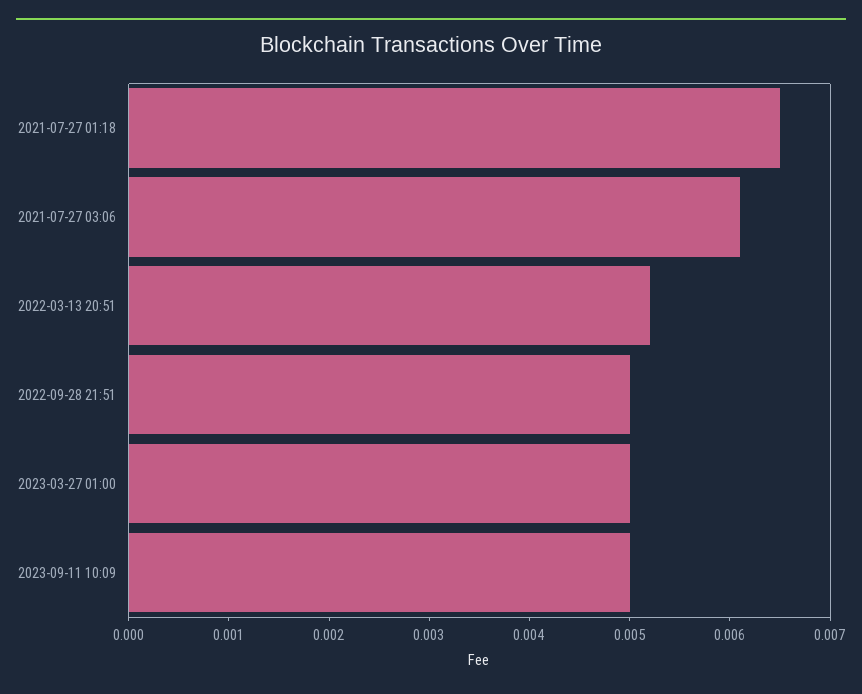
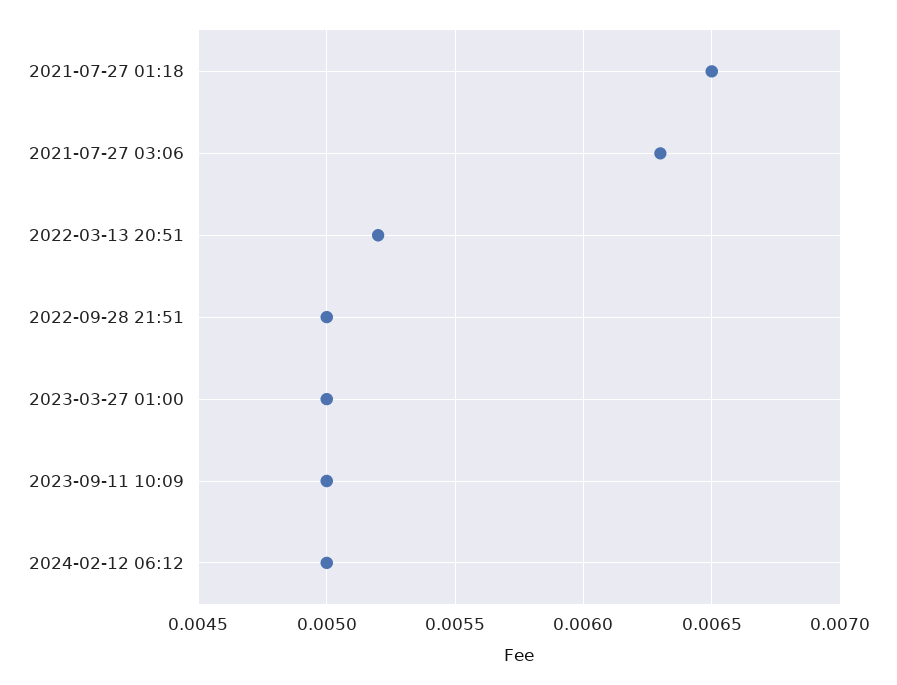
2021-07-27 03:06: 0.0061 -> 0.0063
2024-02-12 06:12: none -> 0.005

